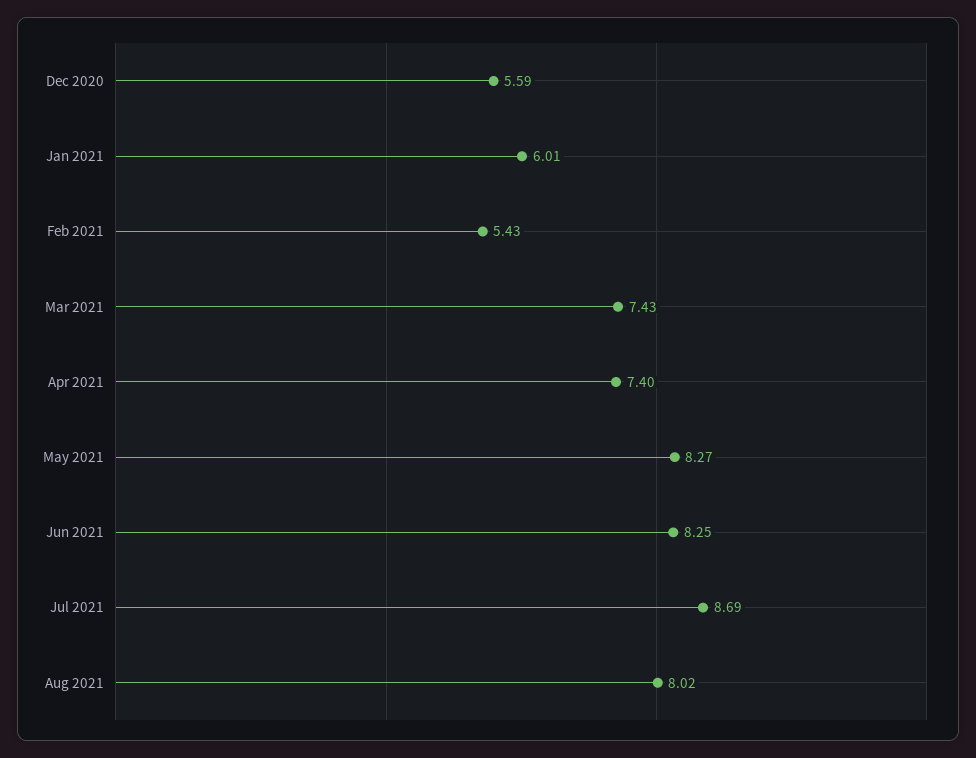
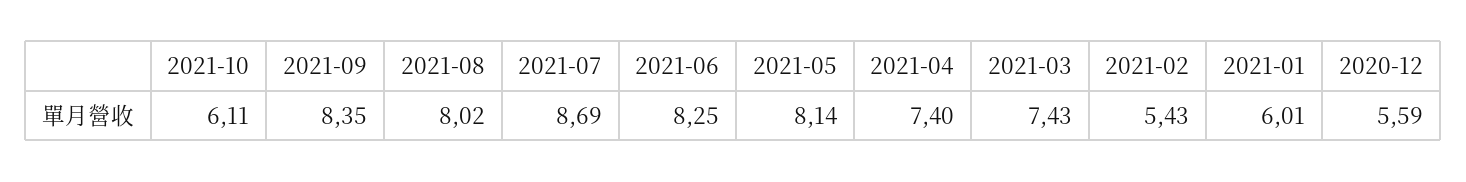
May 2021: 8.27 -> 8.14
2021-10: none -> 6.11
2021-09: none -> 8.35

